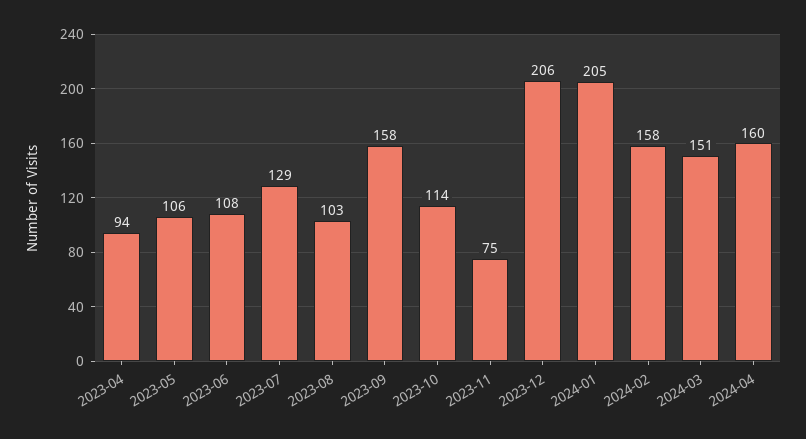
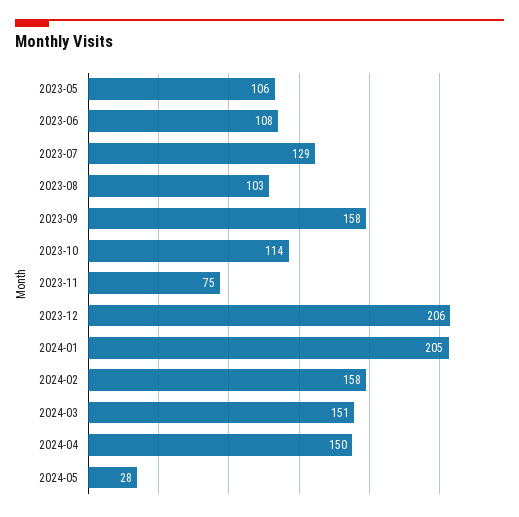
2023-04: 94 -> none
2024-04: 160 -> 150
2024-05: none -> 28

